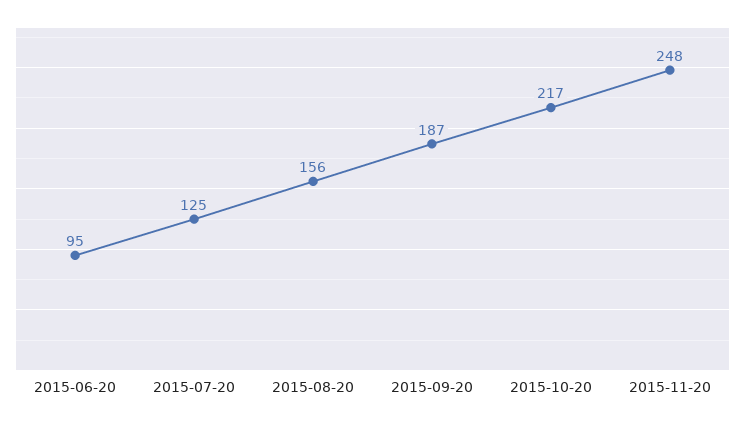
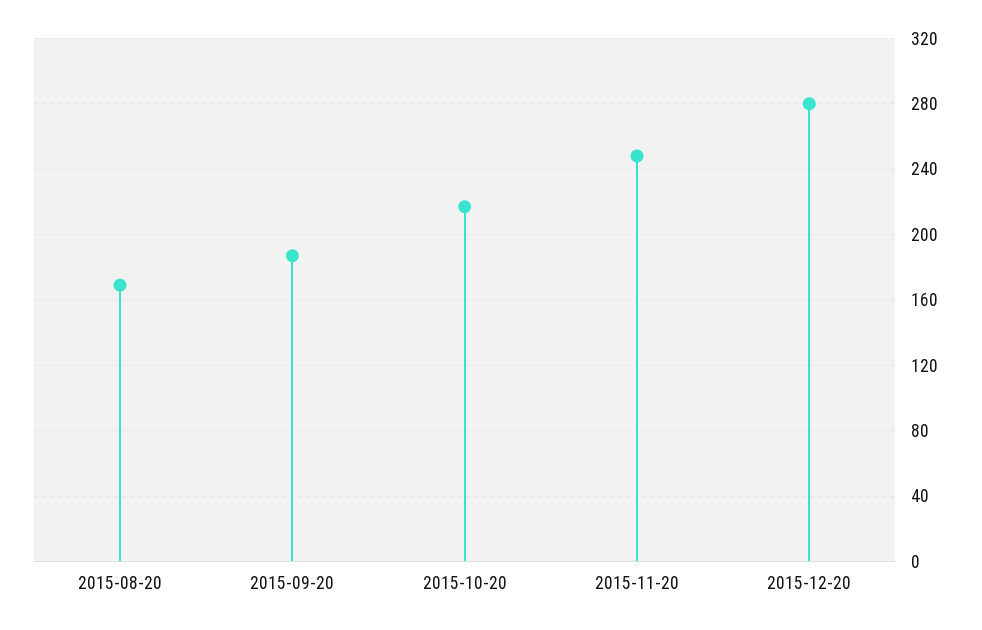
2015-06-20: 95 -> none
2015-07-20: 125 -> none
2015-08-20: 156 -> 170
2015-12-20: none -> 280

